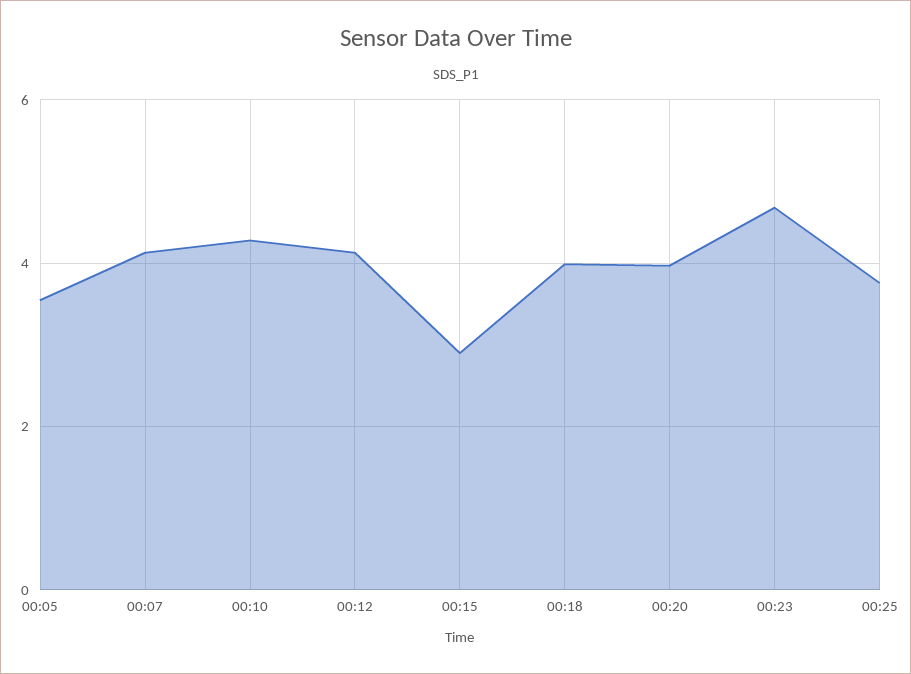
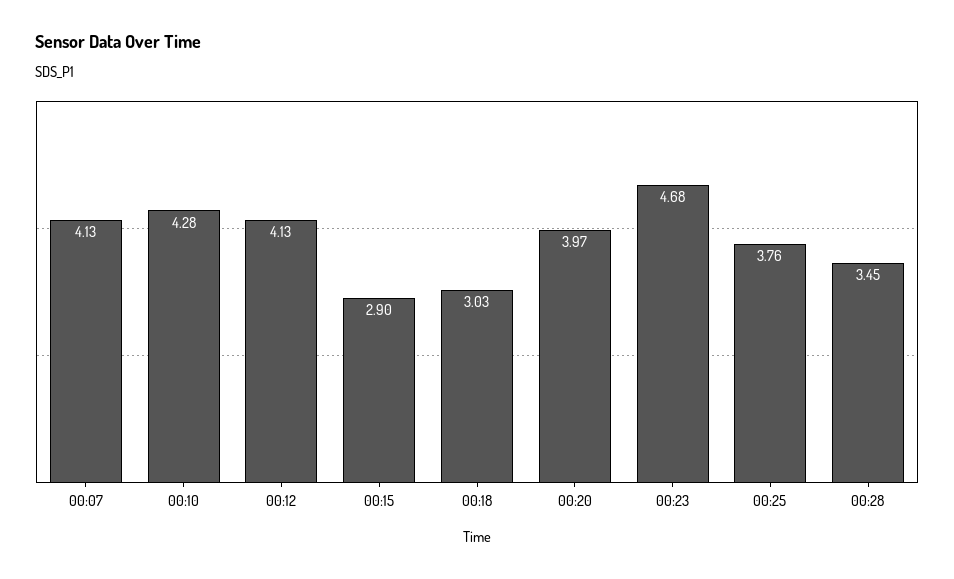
00:05: 3.6 -> none
00:18: 4 -> 3.03
00:28: none -> 3.45

